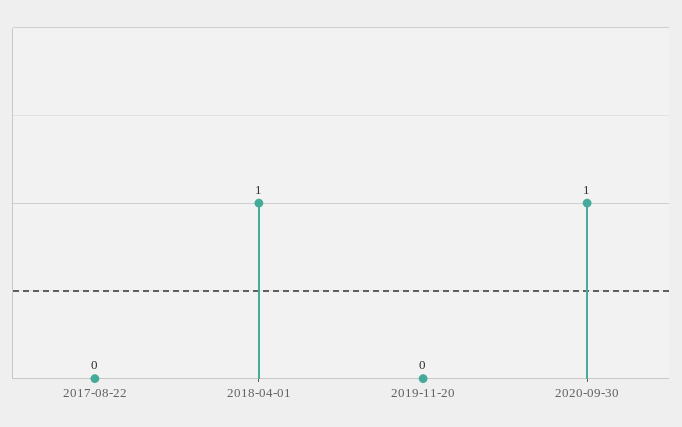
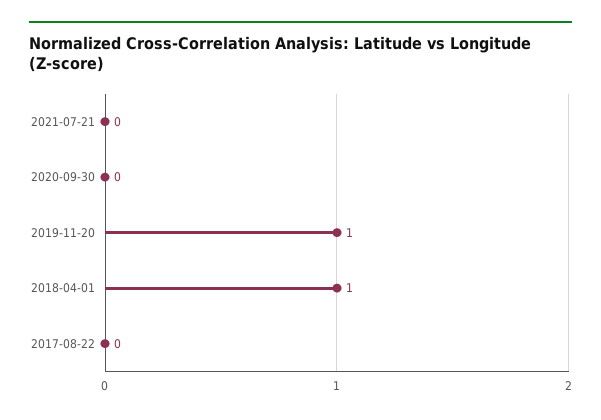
2019-11-20: 0 -> 1
2020-09-30: 1 -> 0
2021-07-21: none -> 0

